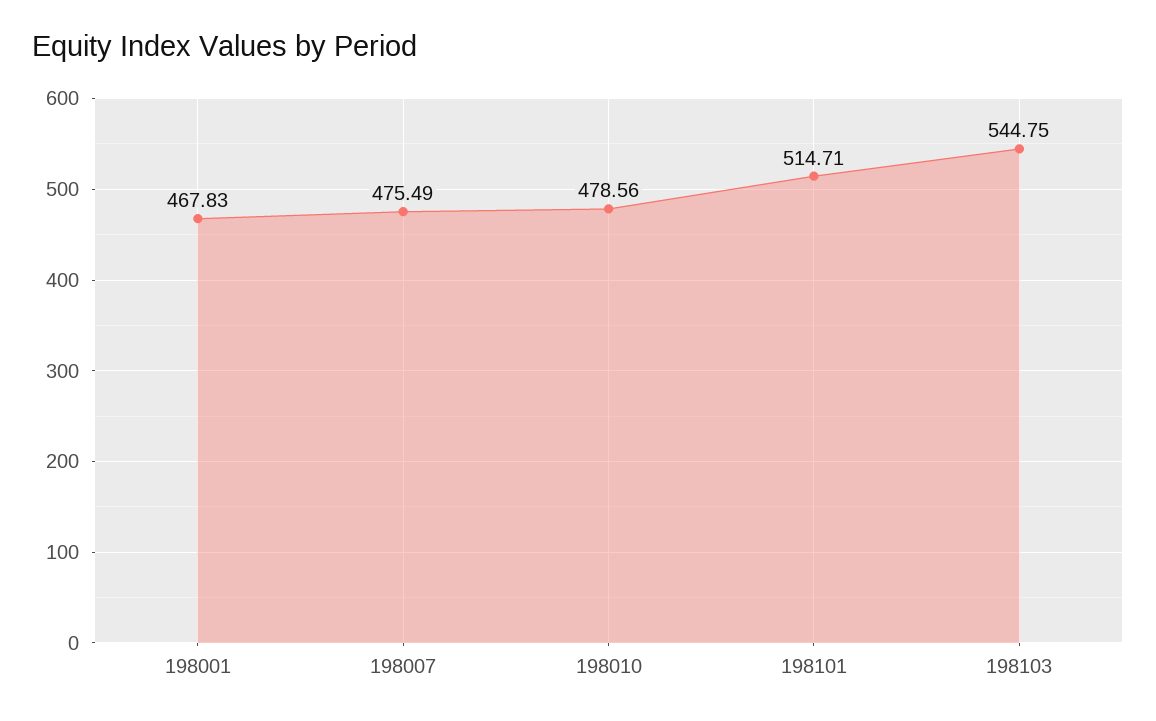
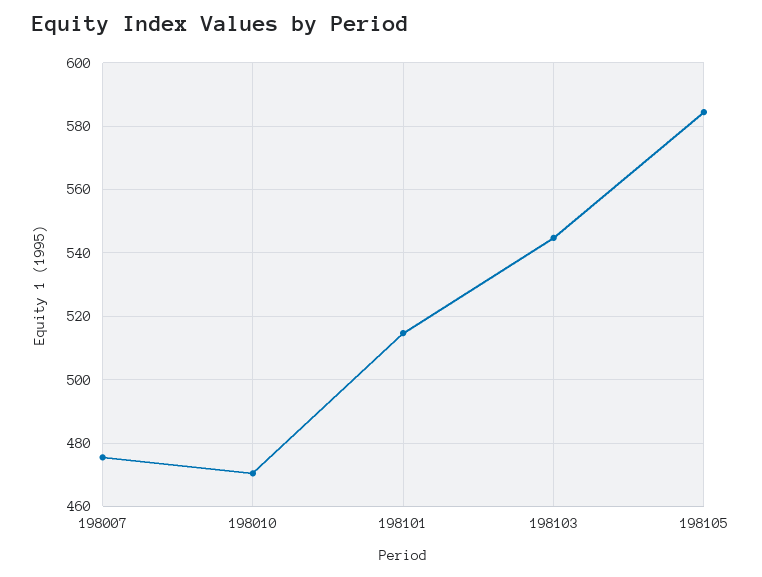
198001: 467.83 -> none
198010: 478.56 -> 470
198105: none -> 584

